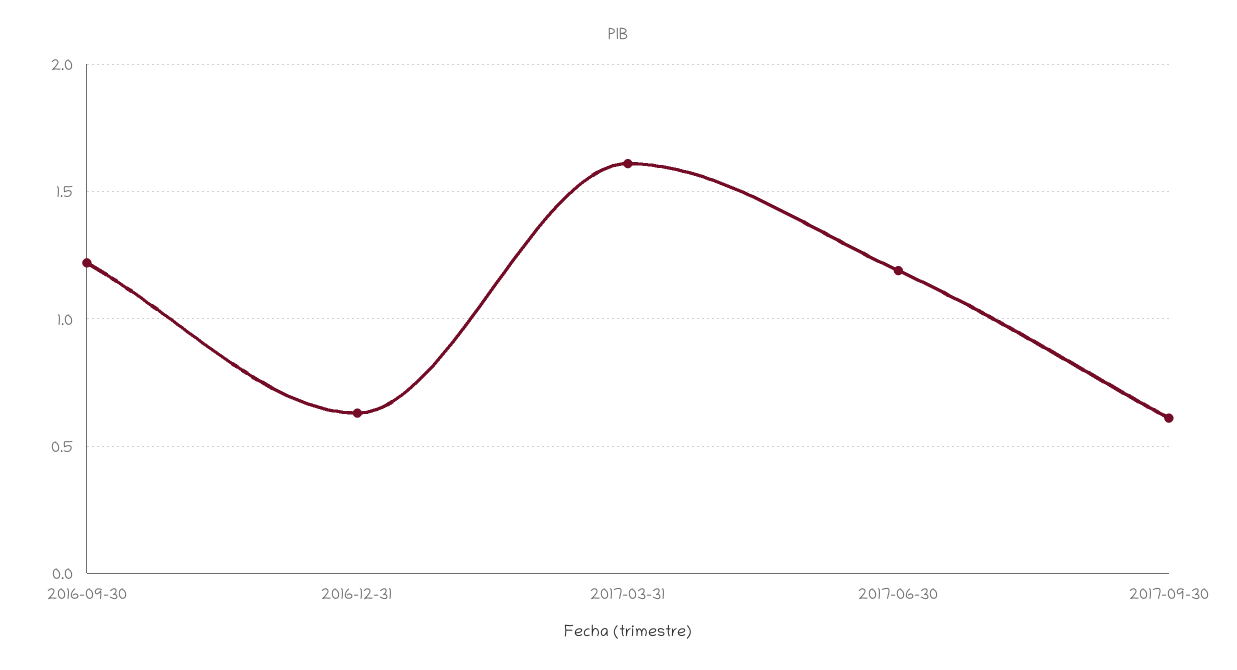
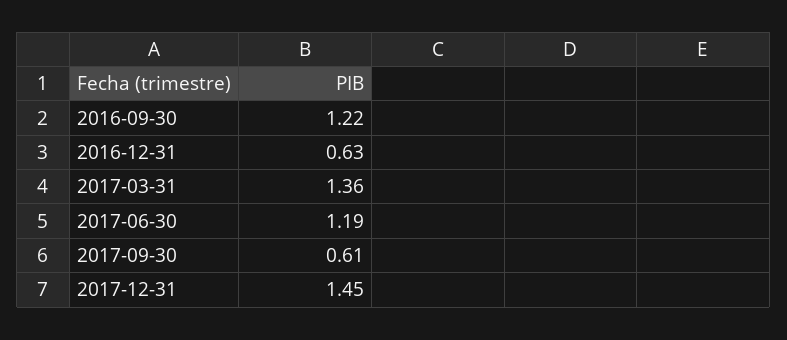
2017-03-31: 1.6 -> 1.36
2017-12-31: none -> 1.45

